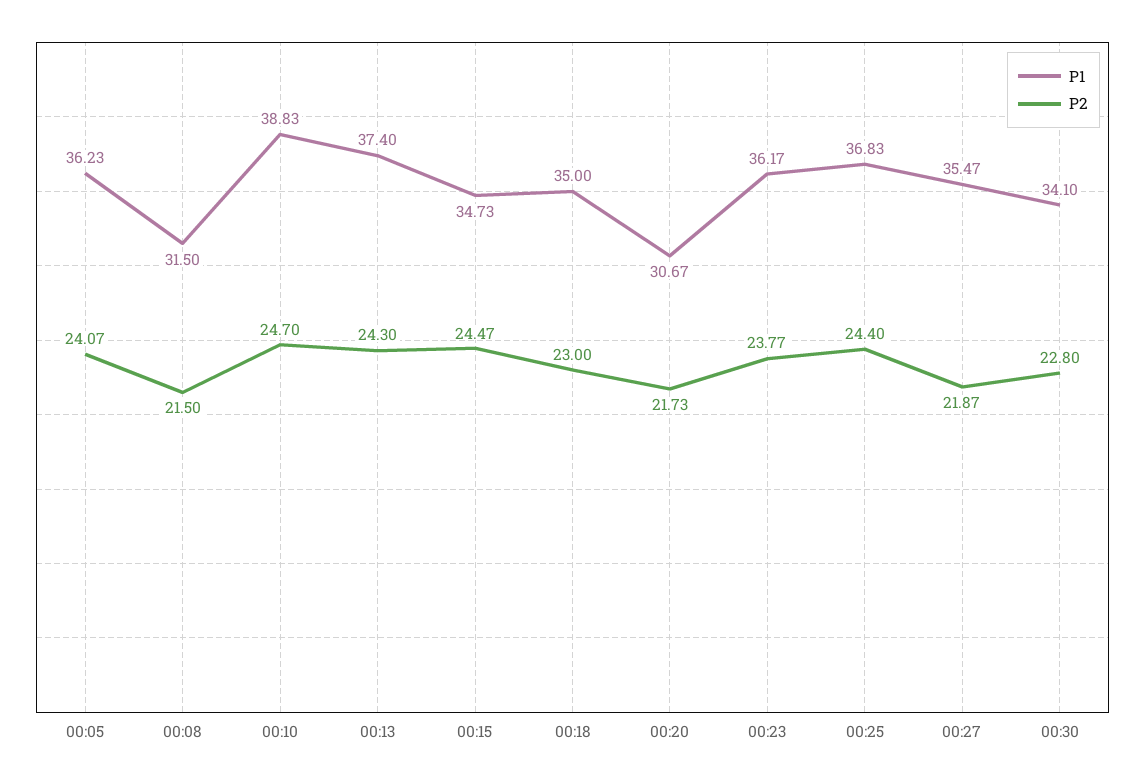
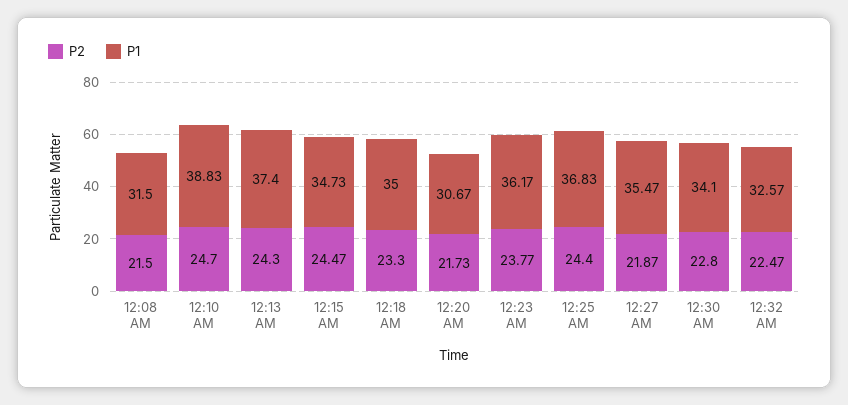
P1, 00:05: 36.23 -> none
P2, 00:05: 24.07 -> none
P2, 00:18: 23 -> 23.3
P2, 12:32 AM: none -> 22.47
P1, 12:32 AM: none -> 32.57

